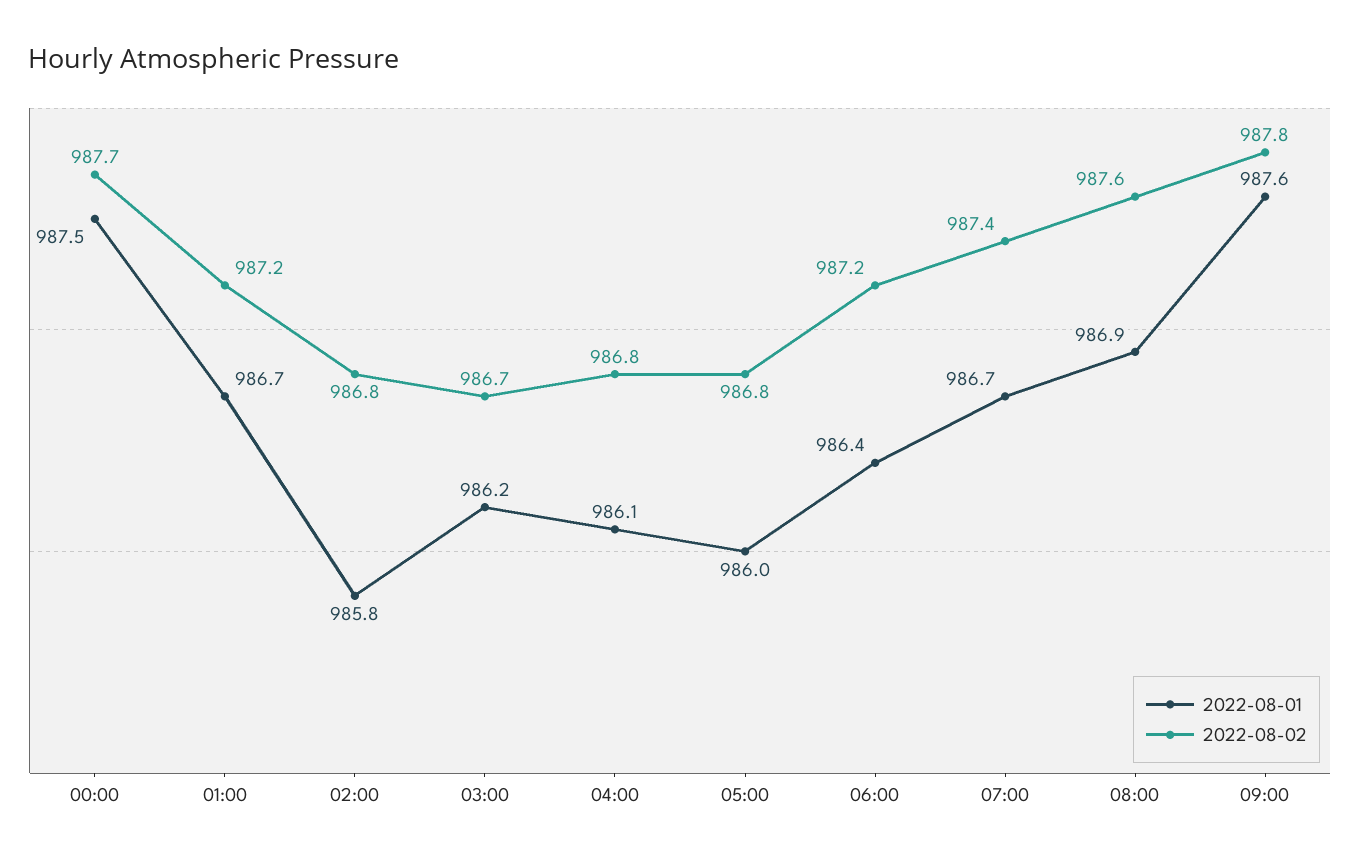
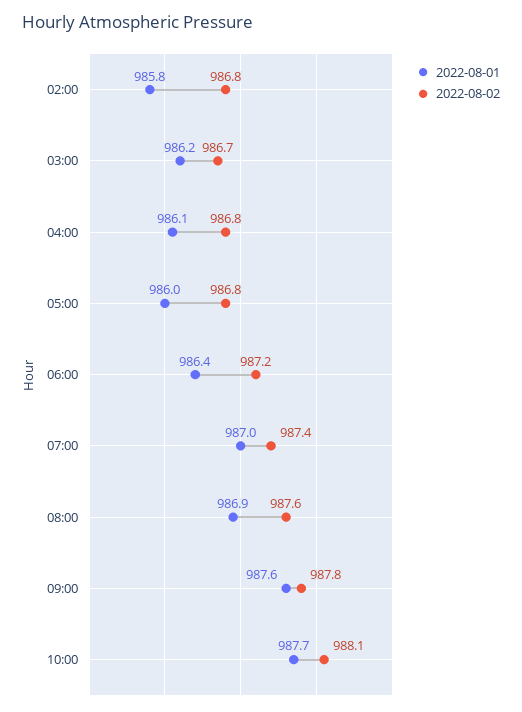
2022-08-01, 00:00: 987.5 -> none
2022-08-02, 00:00: 987.7 -> none
2022-08-01, 01:00: 986.7 -> none
2022-08-02, 01:00: 987.2 -> none
2022-08-01, 07:00: 986.7 -> 987
2022-08-01, 10:00: none -> 987.7
2022-08-02, 10:00: none -> 988.1

